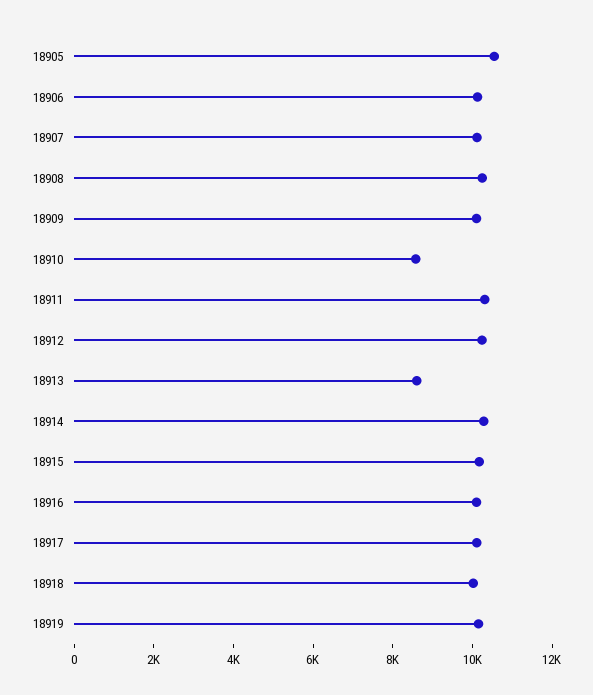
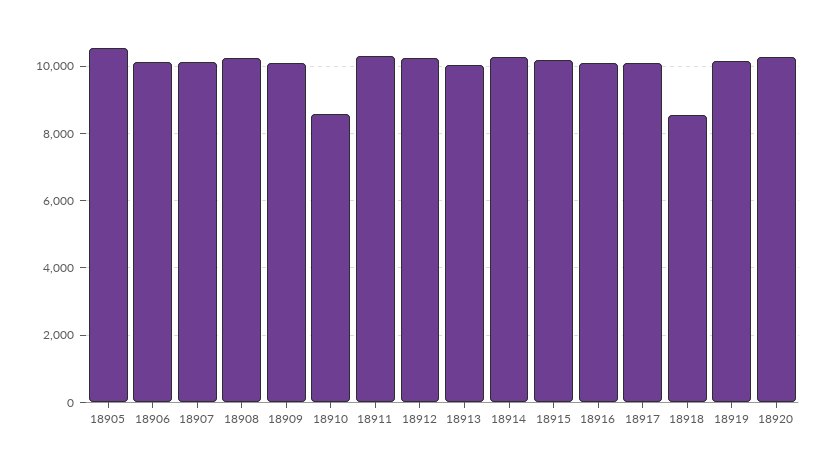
18913: 8500 -> 10000
18918: 10000 -> 8600
18920: none -> 10200

